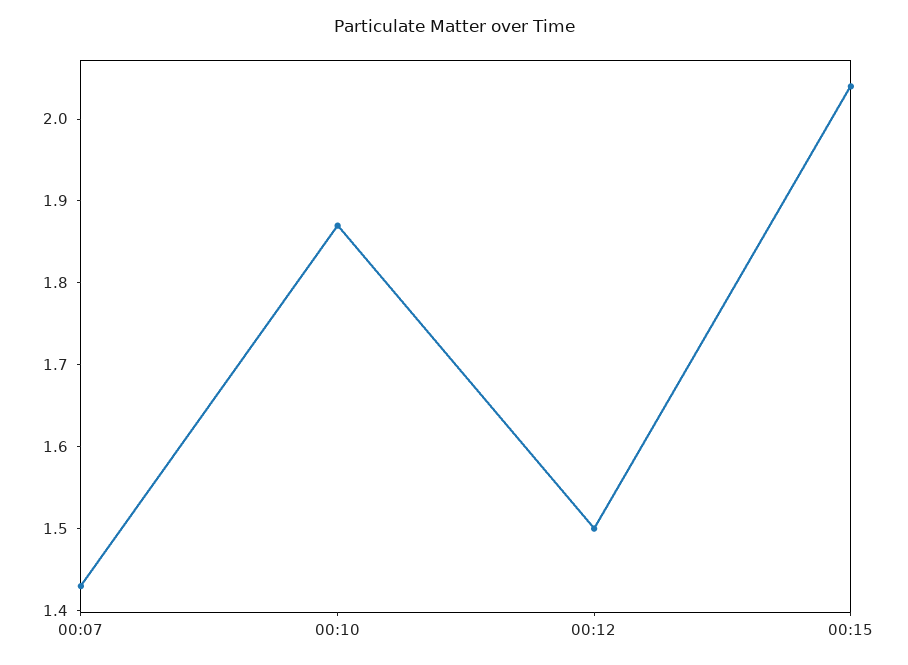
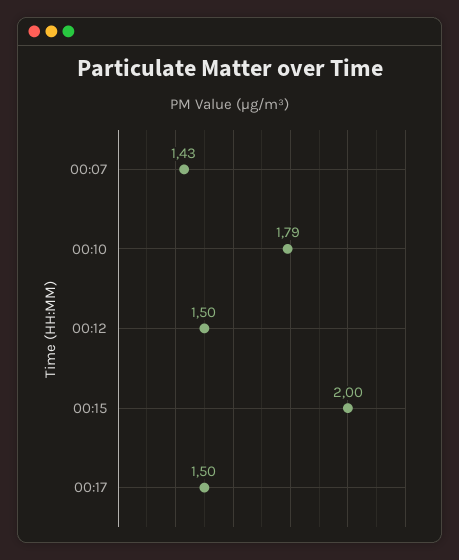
00:10: 1.87 -> 1.79
00:15: 2.04 -> 2
00:17: none -> 1.5

